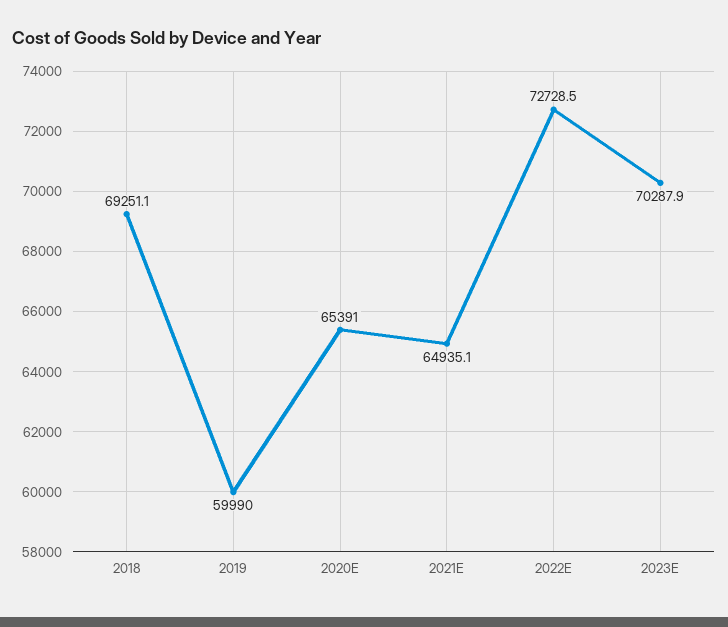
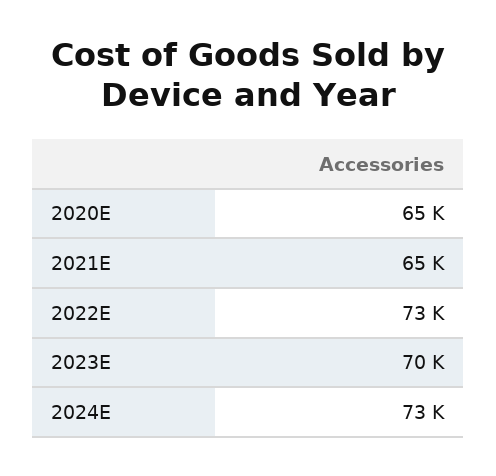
2018: 69251.1 -> none
2019: 59990 -> none
2024E: none -> 73000

